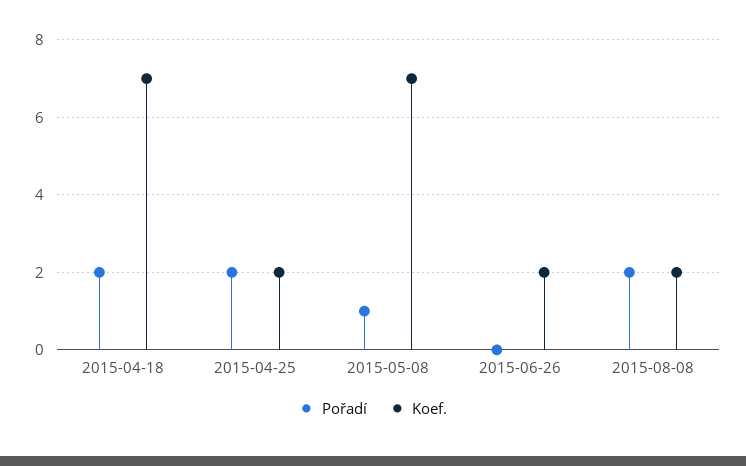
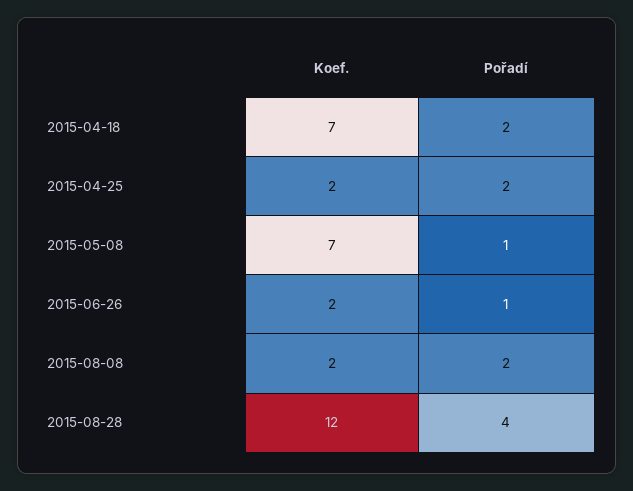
Pořadí, 2015-06-26: 0 -> 1
Koef., 2015-08-28: none -> 12
Pořadí, 2015-08-28: none -> 4

